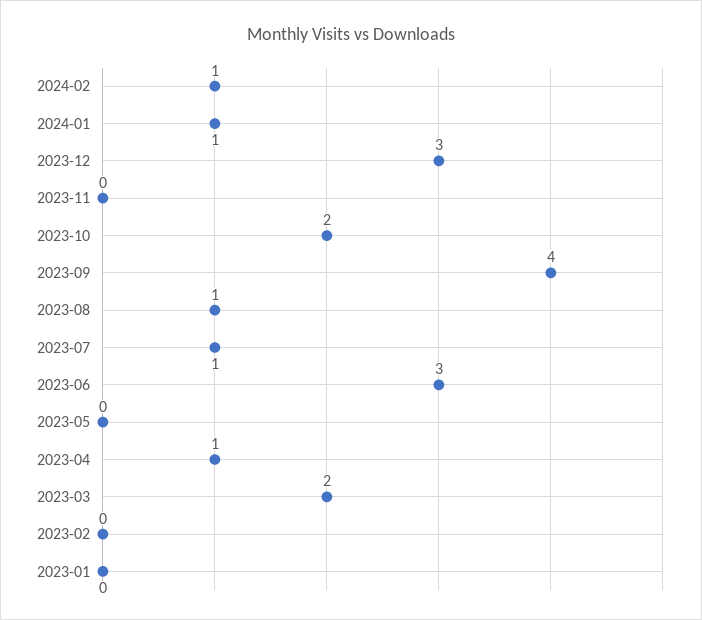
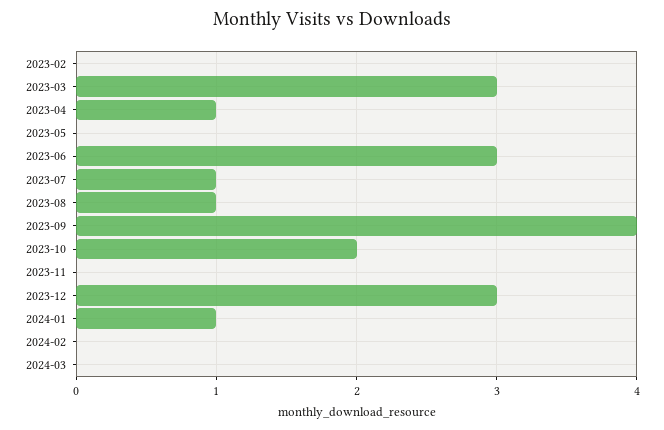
2024-02: 1 -> 0
2023-03: 2 -> 3
2023-01: 0 -> none
2024-03: none -> 0

